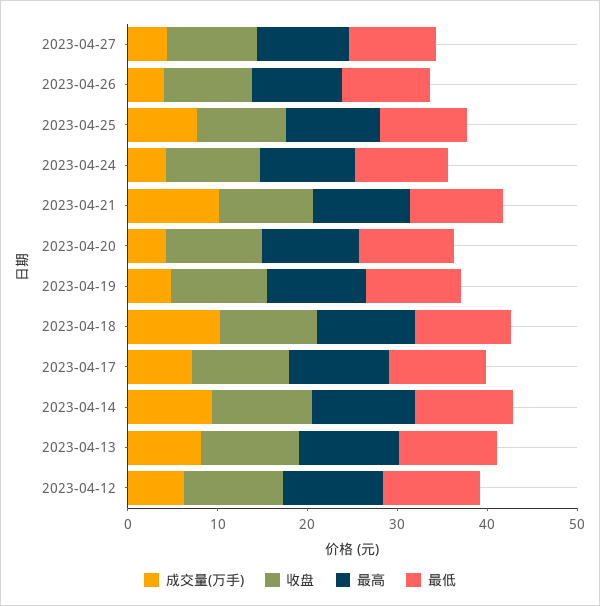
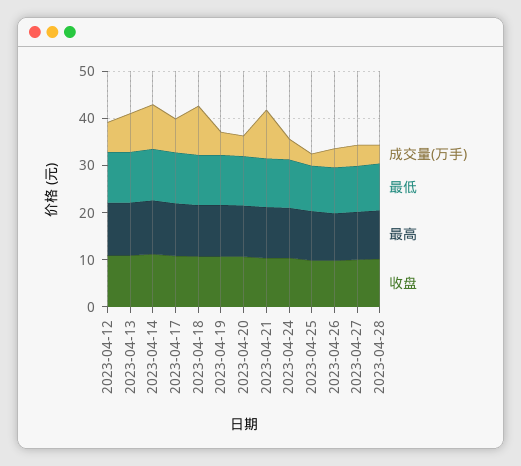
成交量(万手), 2023-04-25: 8 -> 2
成交量(万手), 2023-04-28: none -> 4
最低, 2023-04-28: none -> 10
最高, 2023-04-28: none -> 10
收盘, 2023-04-28: none -> 10

